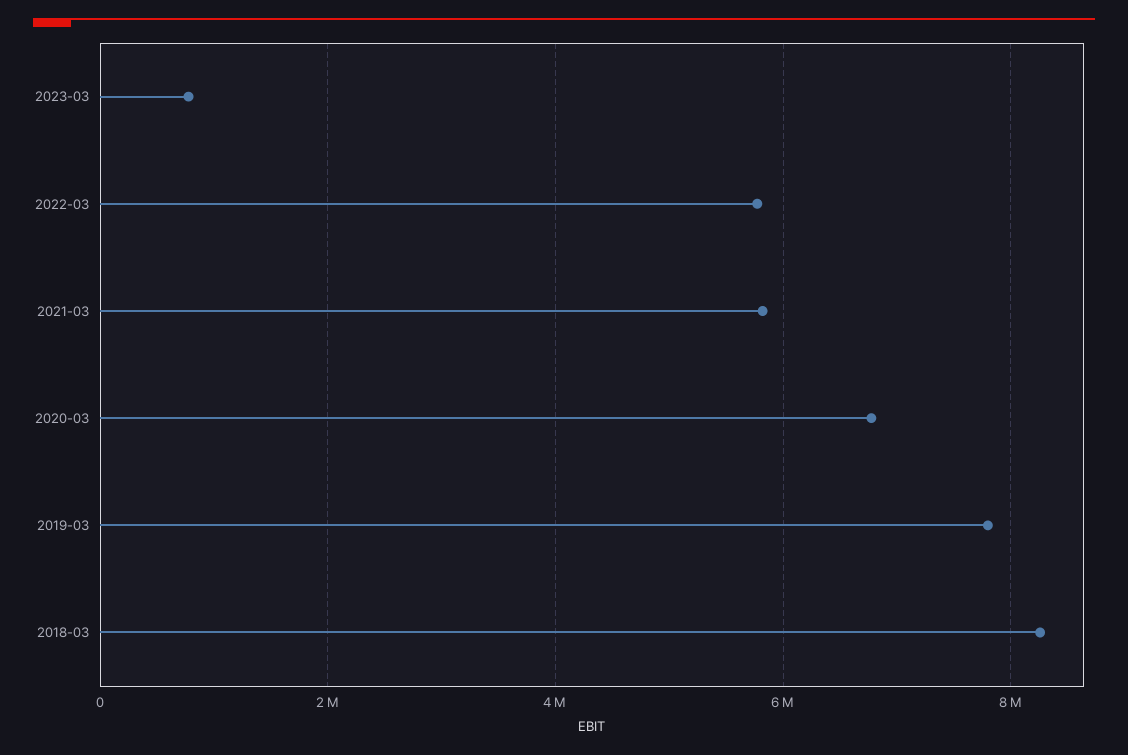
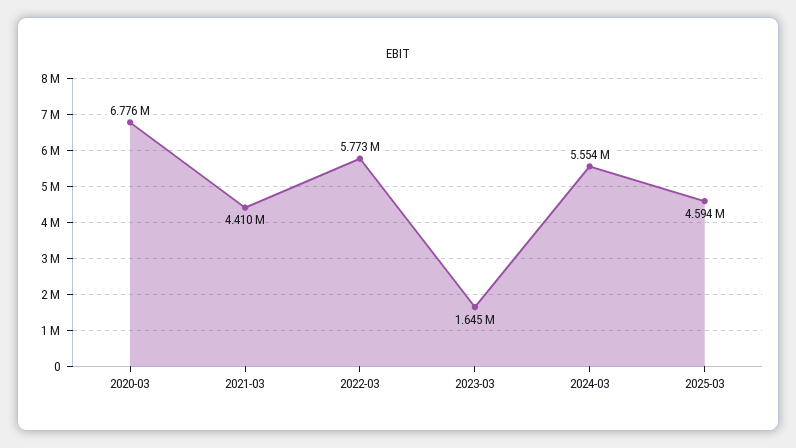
2023-03: 800000 -> 1645000
2021-03: 5800000 -> 4410000
2019-03: 7800000 -> none
2018-03: 8200000 -> none
2024-03: none -> 5554000
2025-03: none -> 4594000

